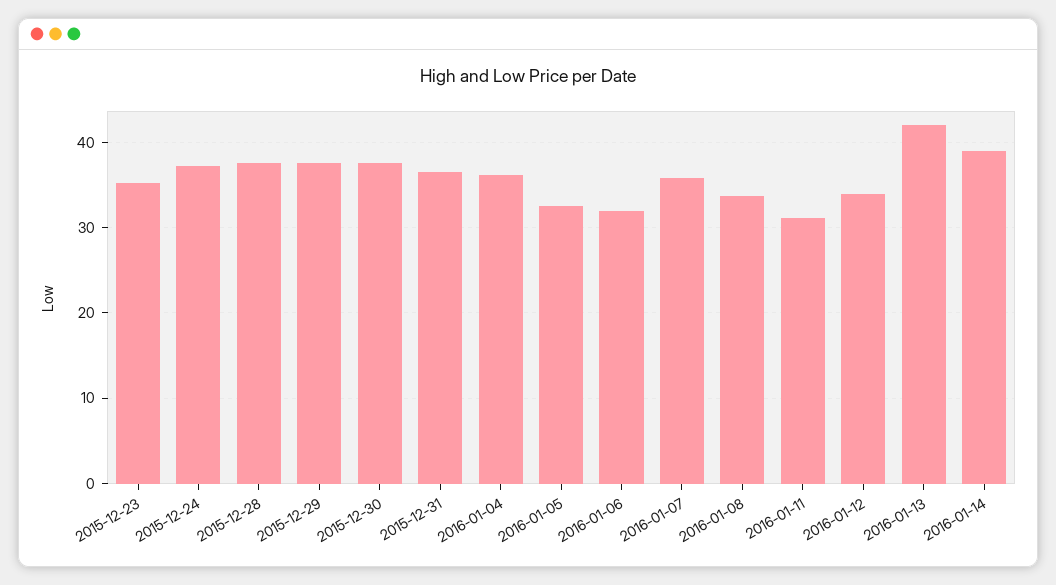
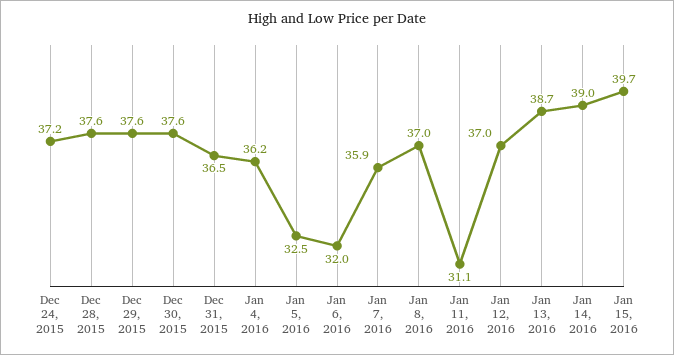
2015-12-23: 35 -> none
2016-01-08: 34 -> 37
2016-01-12: 34 -> 37
2016-01-13: 42 -> 38.7
Jan 15, 2016: none -> 39.7

